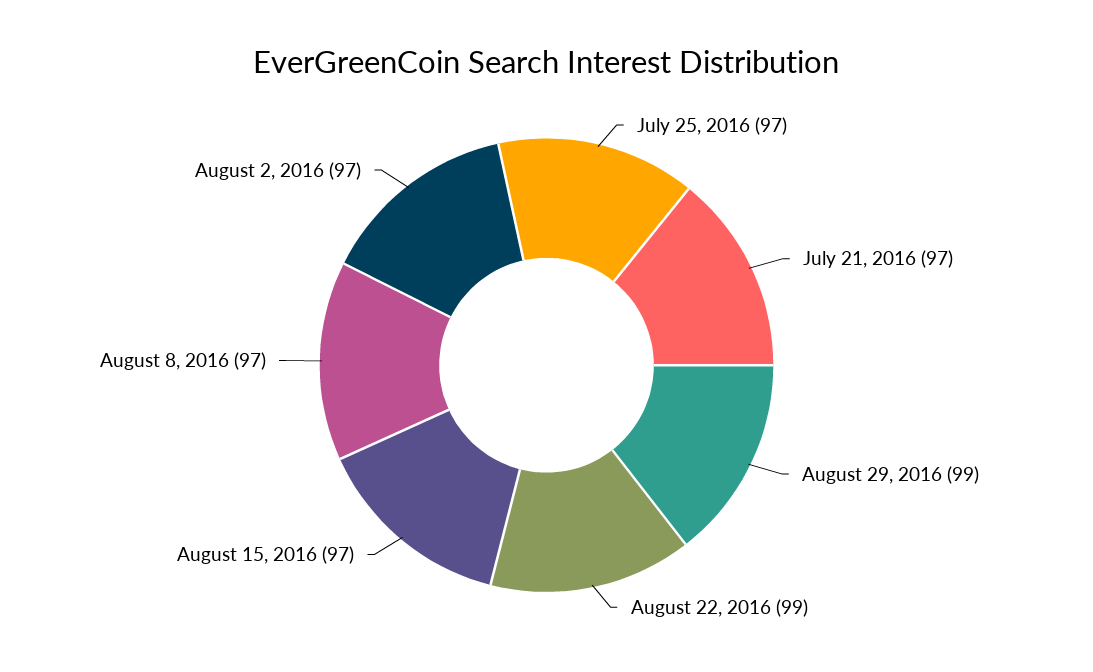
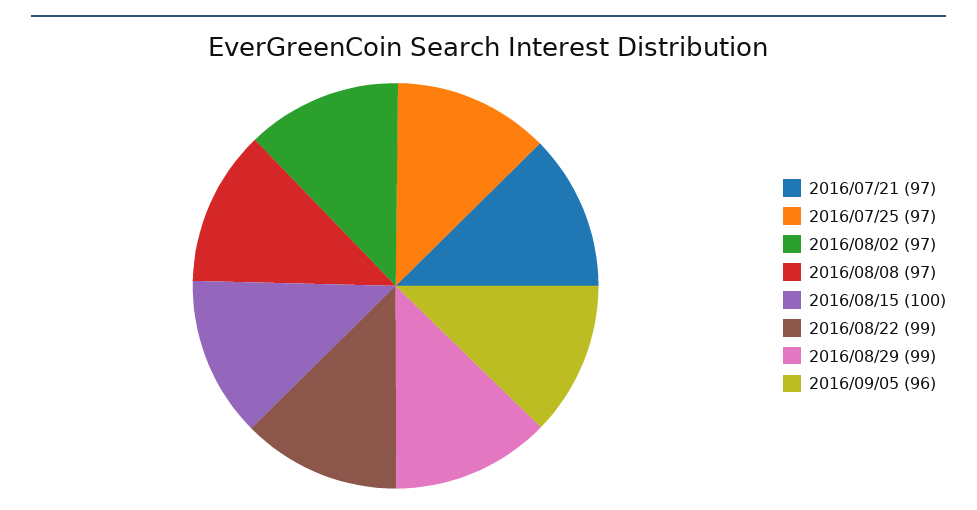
August 15, 2016: 97 -> 100
2016/09/05: none -> 96

